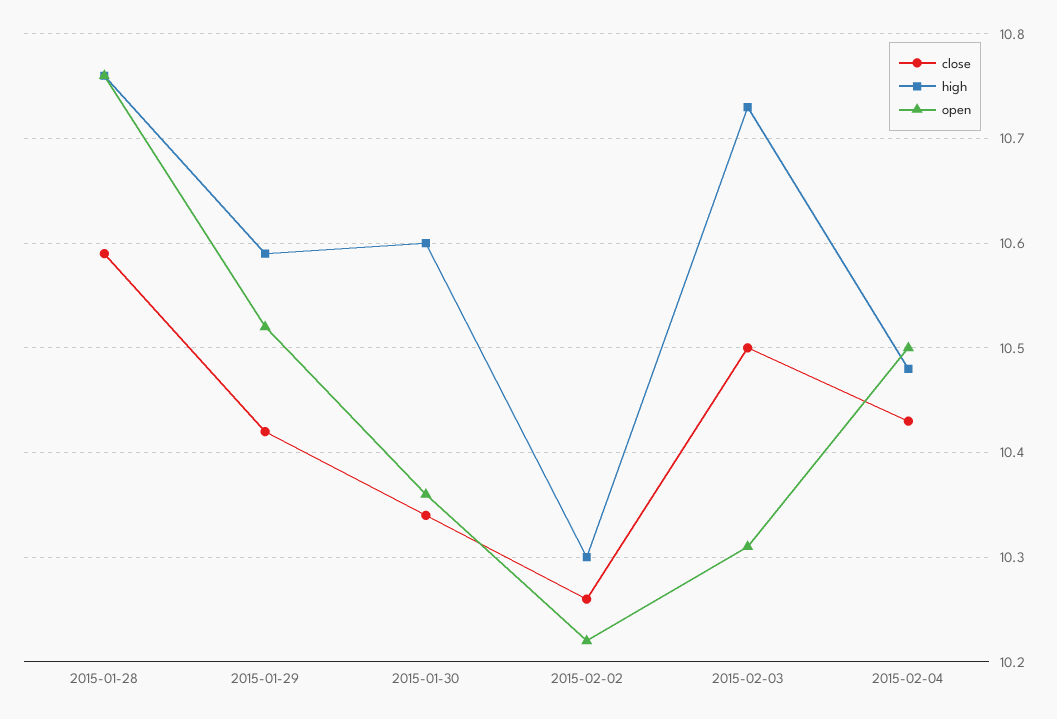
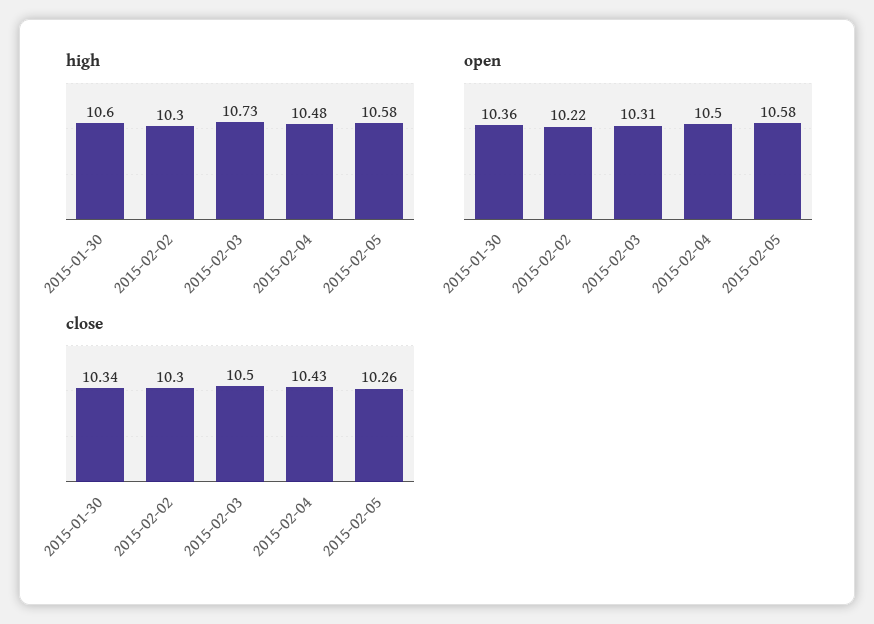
close, 2015-01-28: 10.59 -> none
high, 2015-01-28: 10.76 -> none
open, 2015-01-28: 10.76 -> none
close, 2015-01-29: 10.42 -> none
high, 2015-01-29: 10.59 -> none
open, 2015-01-29: 10.52 -> none
close, 2015-02-02: 10.26 -> 10.3
high, 2015-02-05: none -> 10.58
open, 2015-02-05: none -> 10.58
close, 2015-02-05: none -> 10.26

